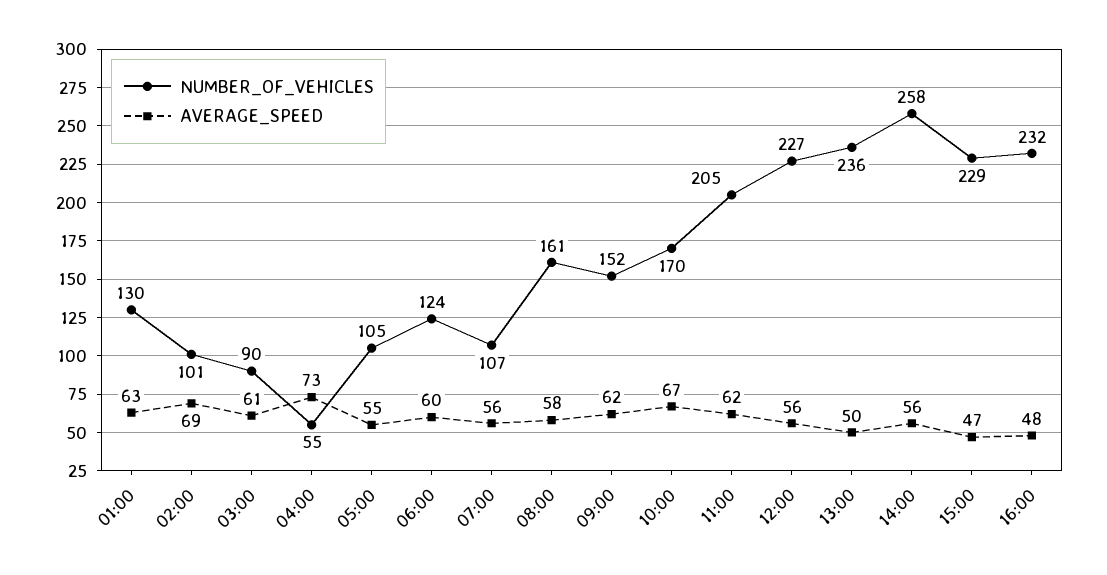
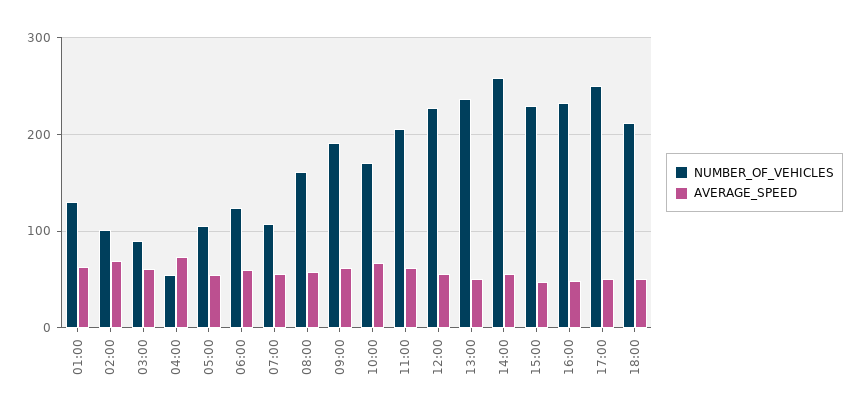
NUMBER_OF_VEHICLES, 09:00: 152 -> 190
NUMBER_OF_VEHICLES, 17:00: none -> 250
AVERAGE_SPEED, 17:00: none -> 50
NUMBER_OF_VEHICLES, 18:00: none -> 210
AVERAGE_SPEED, 18:00: none -> 50

